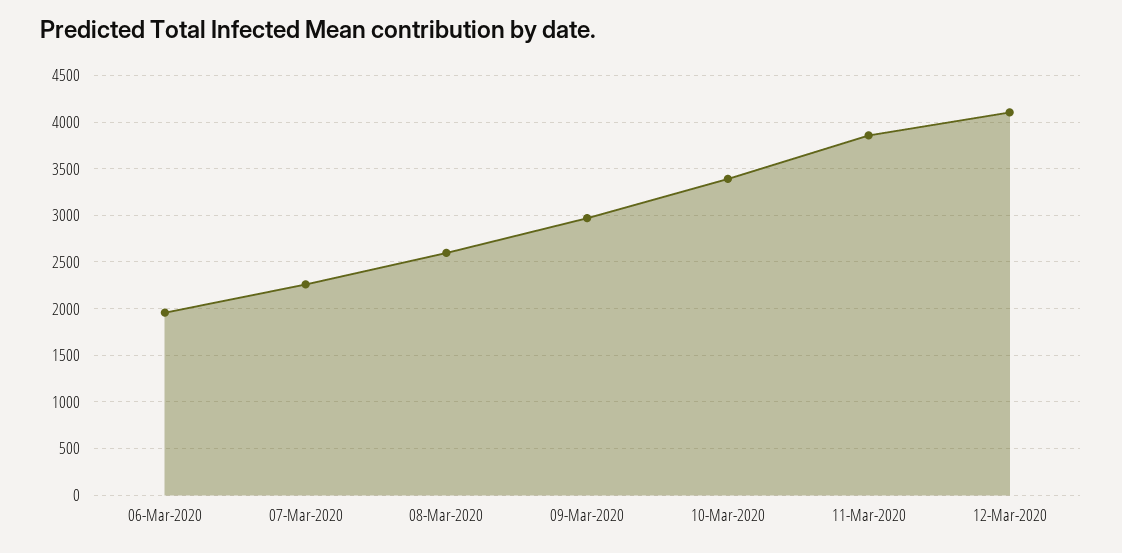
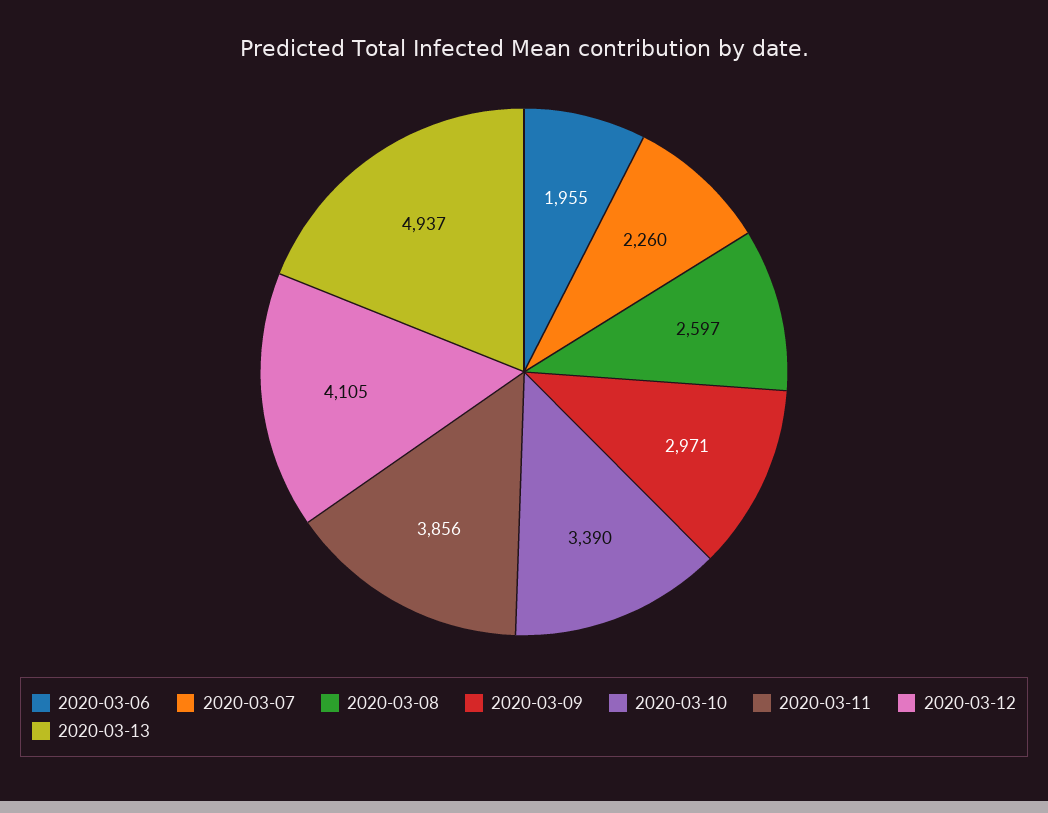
2020-03-13: none -> 4937

